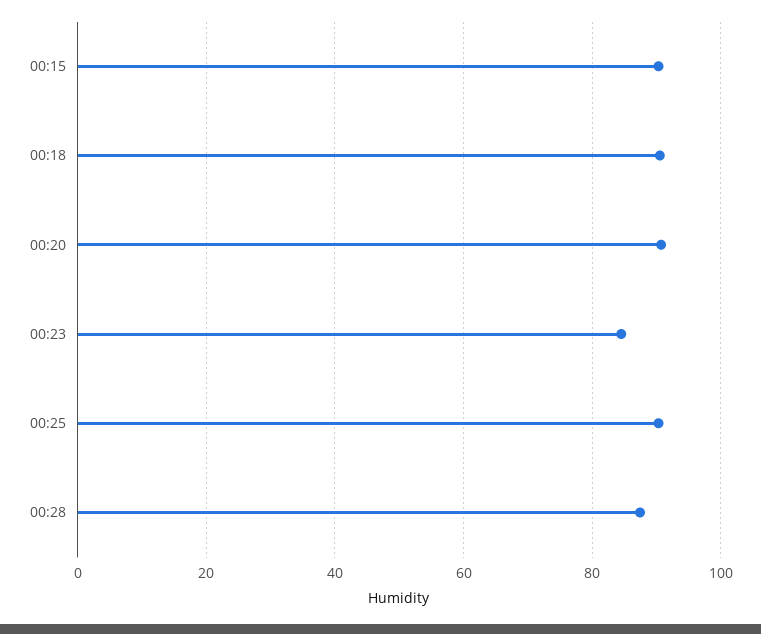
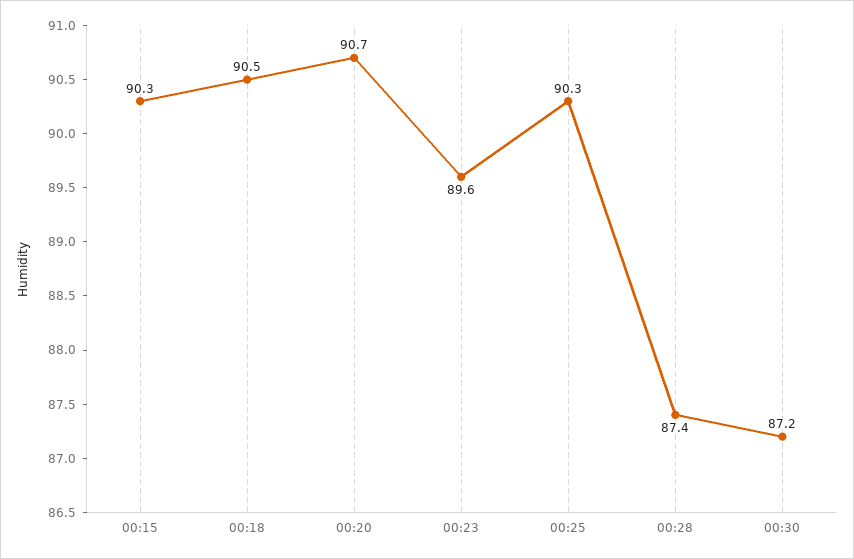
00:23: 84 -> 89.6
00:30: none -> 87.2

